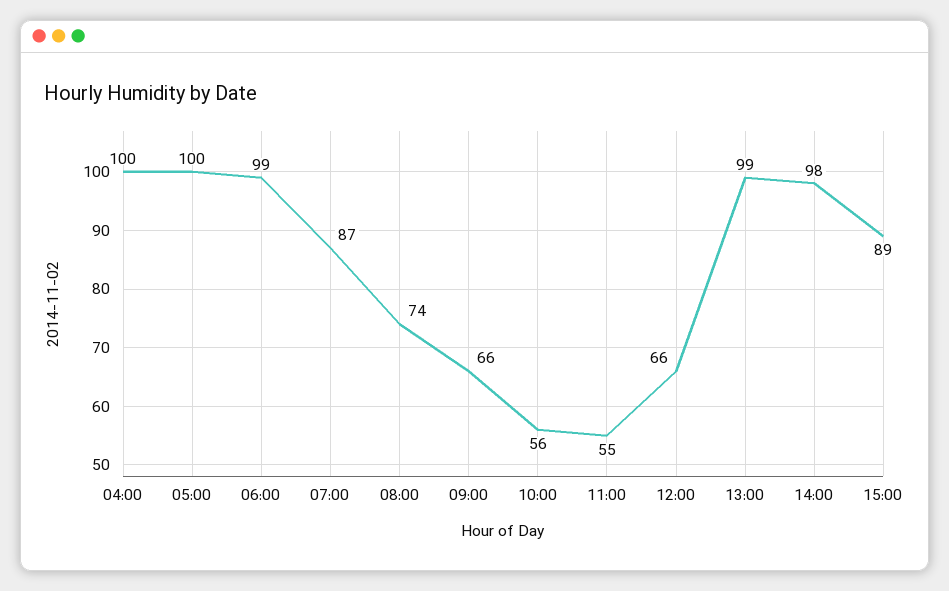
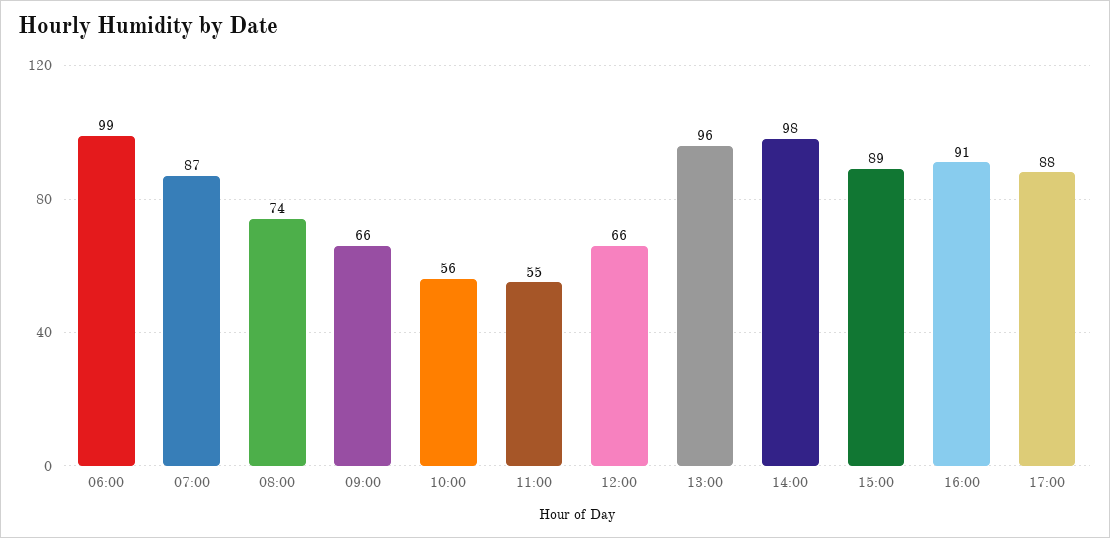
04:00: 100 -> none
05:00: 100 -> none
13:00: 99 -> 96
16:00: none -> 91
17:00: none -> 88

